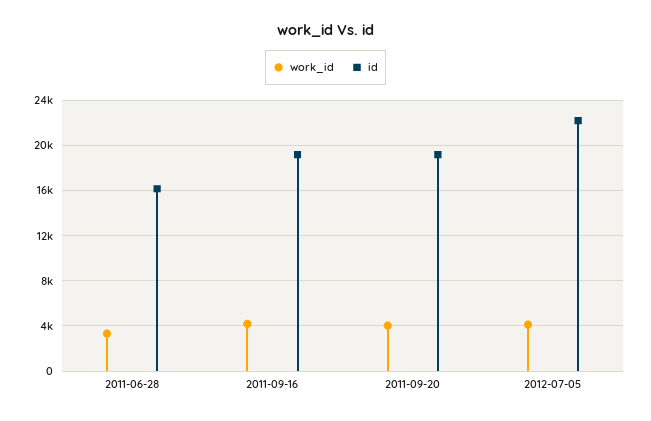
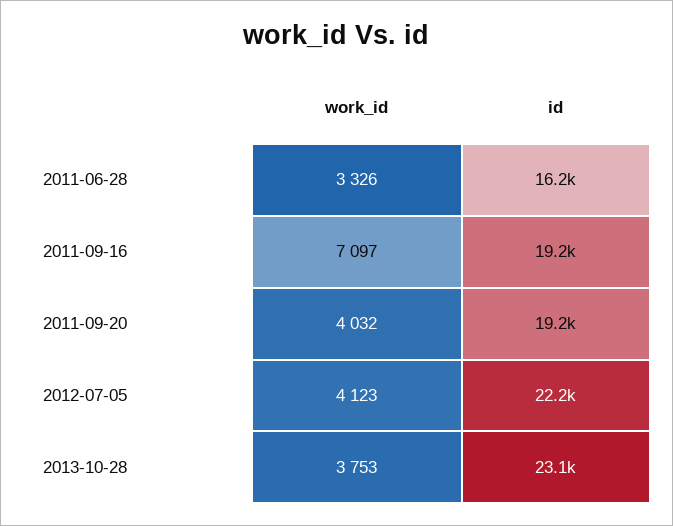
work_id, 2011-09-16: 4000 -> 7097
work_id, 2013-10-28: none -> 3753
id, 2013-10-28: none -> 23100

